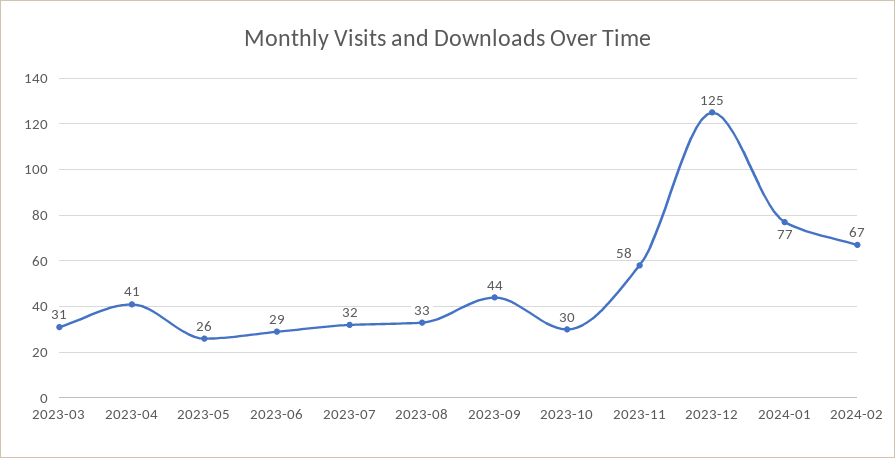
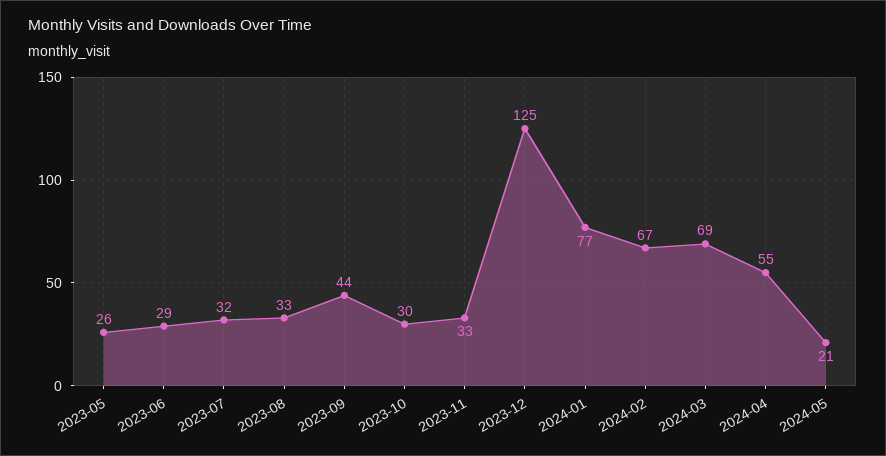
2023-03: 31 -> none
2023-04: 41 -> none
2023-11: 58 -> 33
2024-03: none -> 69
2024-04: none -> 55
2024-05: none -> 21

